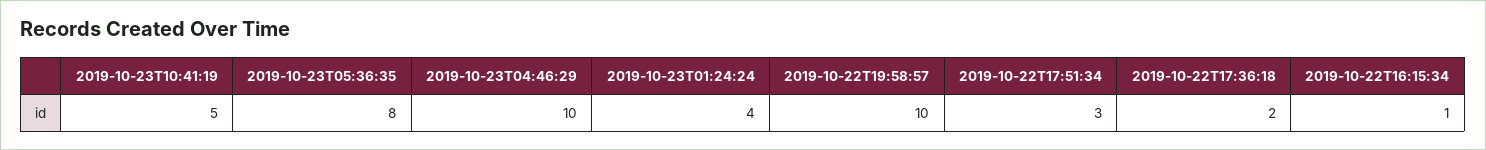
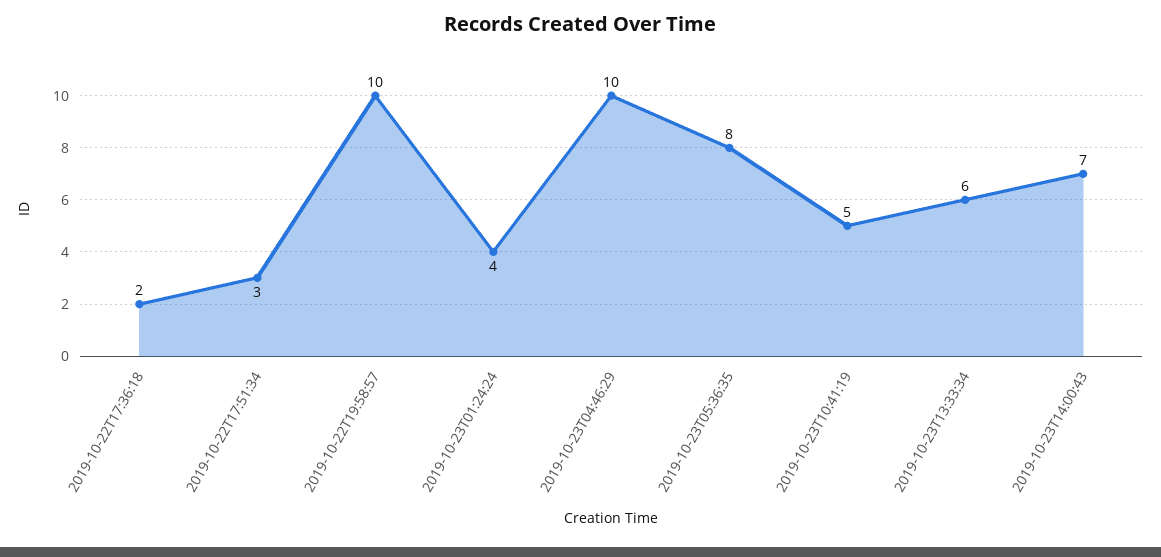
2019-10-22T16:15:34: 1 -> none
2019-10-23T13:33:34: none -> 6
2019-10-23T14:00:43: none -> 7

